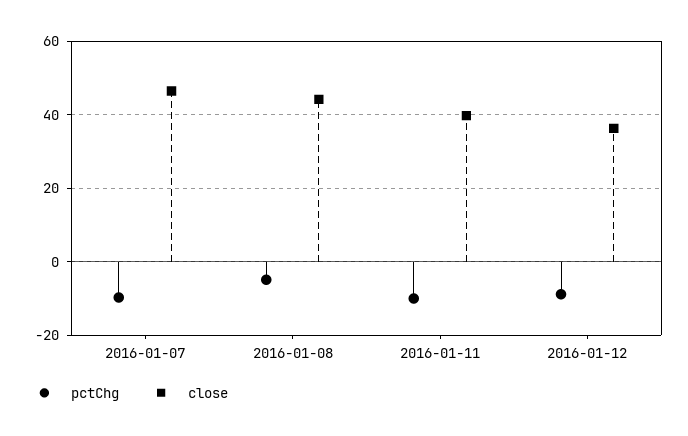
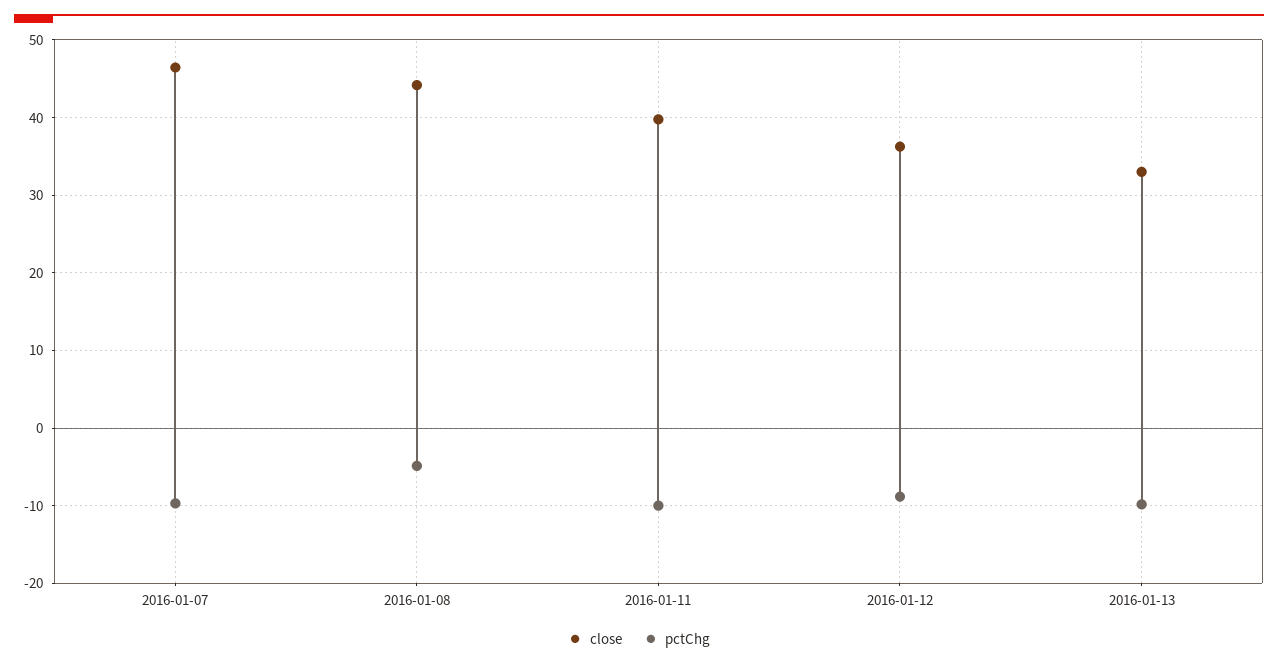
close, 2016-01-13: none -> 33
pctChg, 2016-01-13: none -> -10

